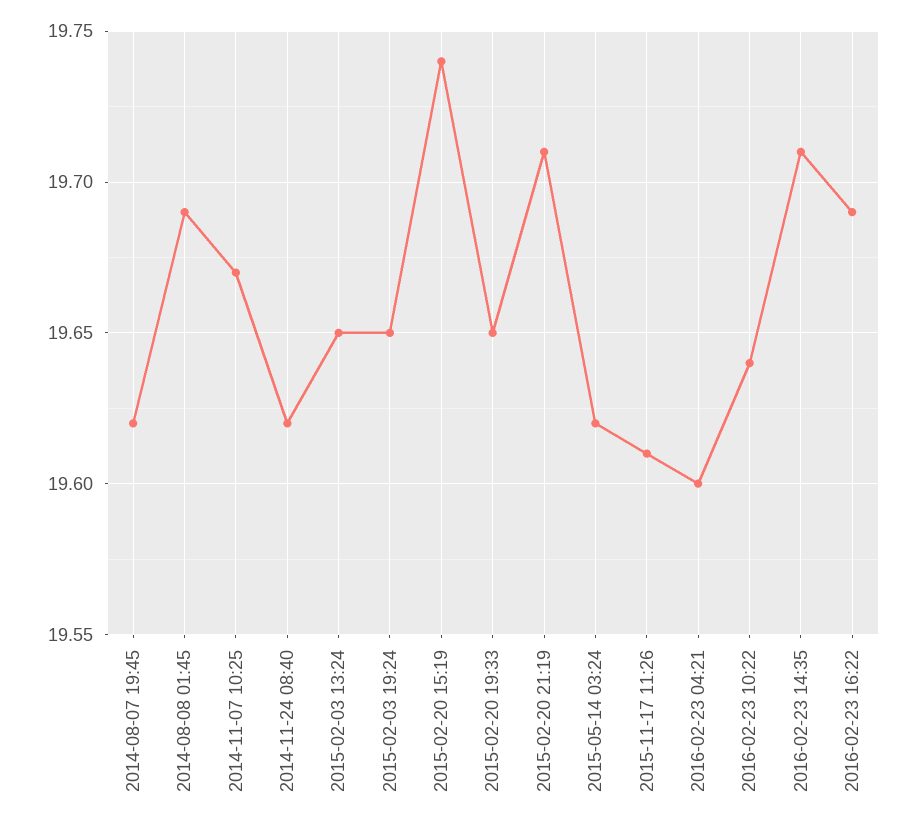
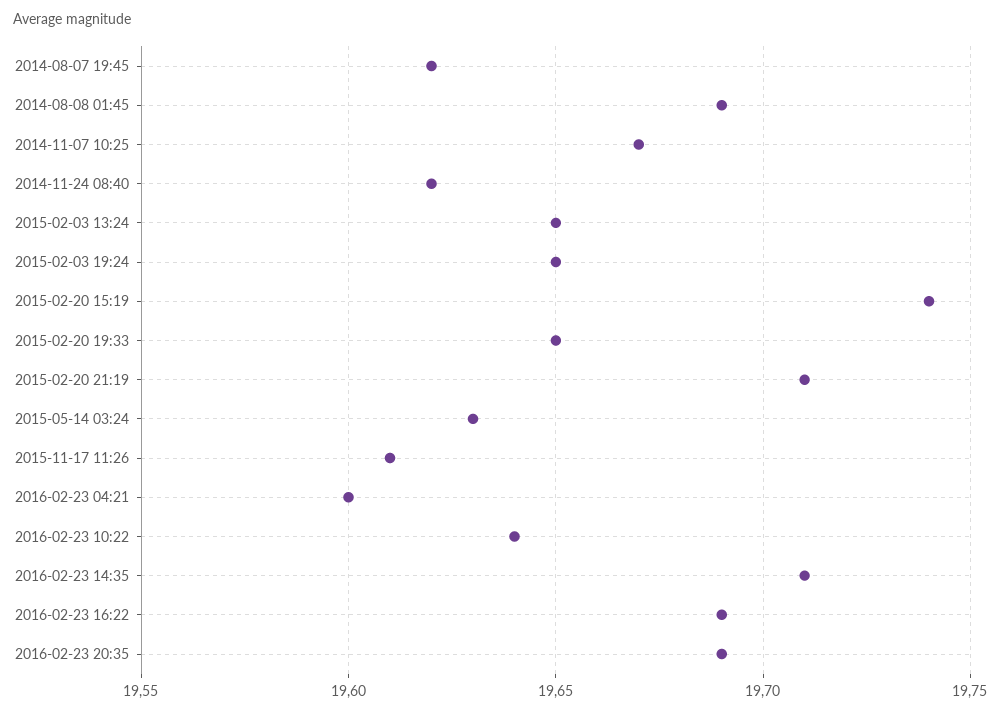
2015-05-14 03:24: 19.62 -> 19.63
2016-02-23 20:35: none -> 19.69

